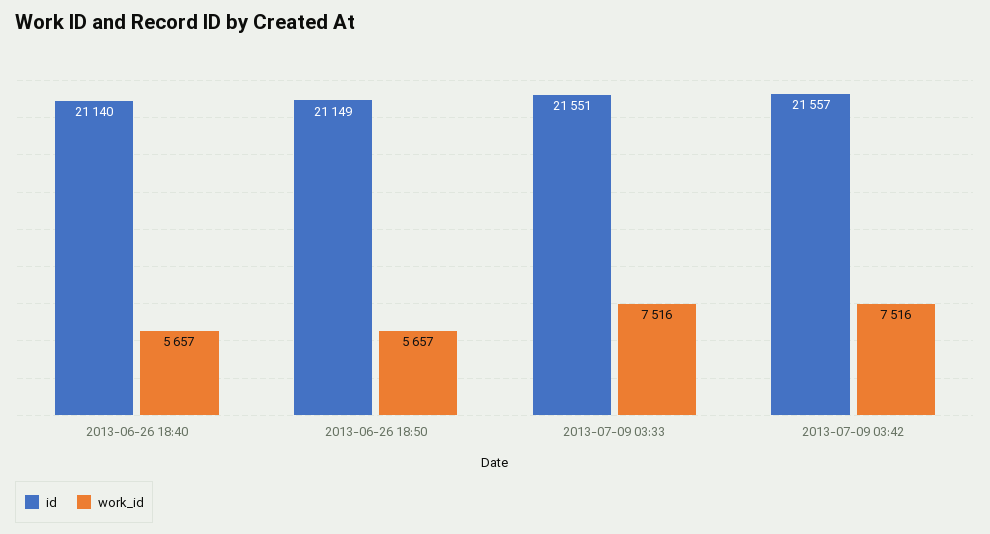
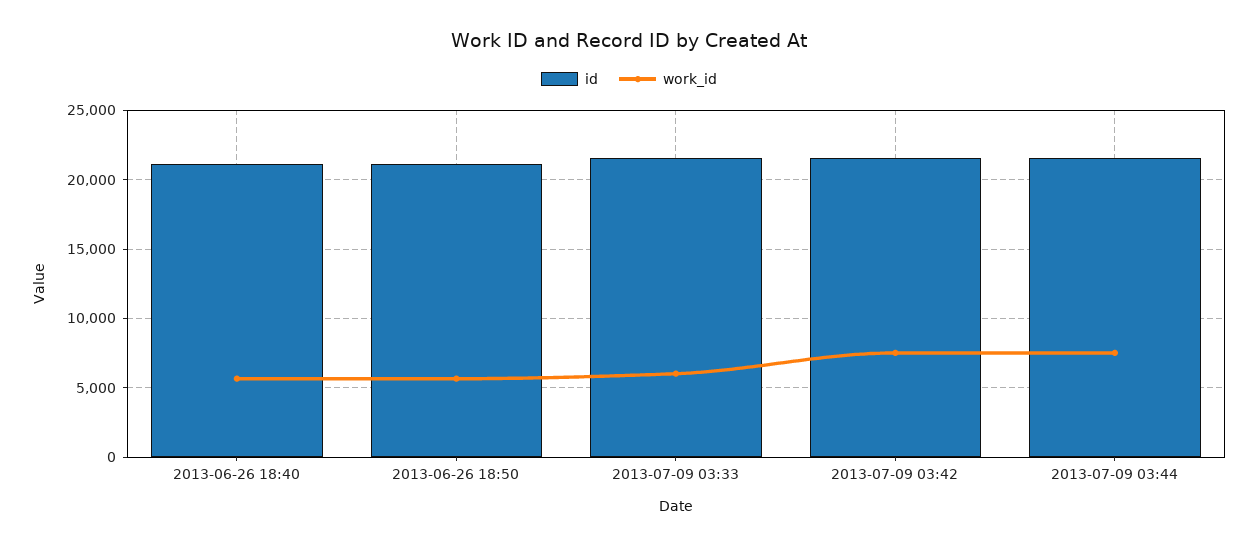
work_id, 2013-07-09 03:33: 7516 -> 6000
id, 2013-07-09 03:44: none -> 21500
work_id, 2013-07-09 03:44: none -> 7500

